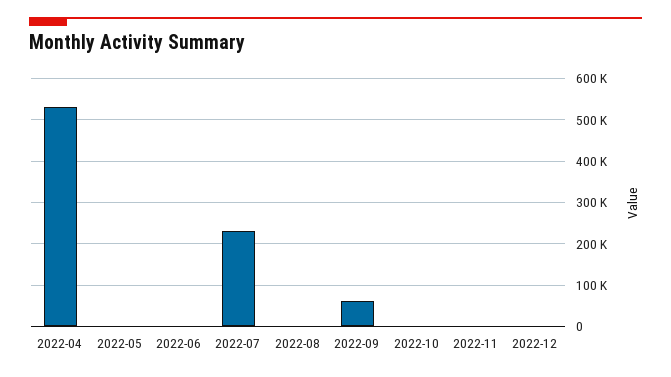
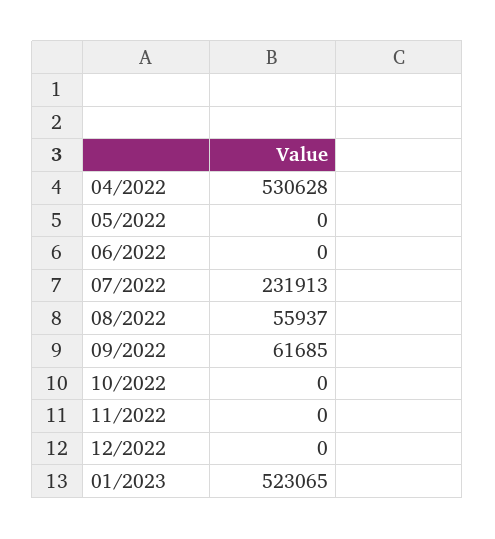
2022-08: 0 -> 55937
01/2023: none -> 523065

